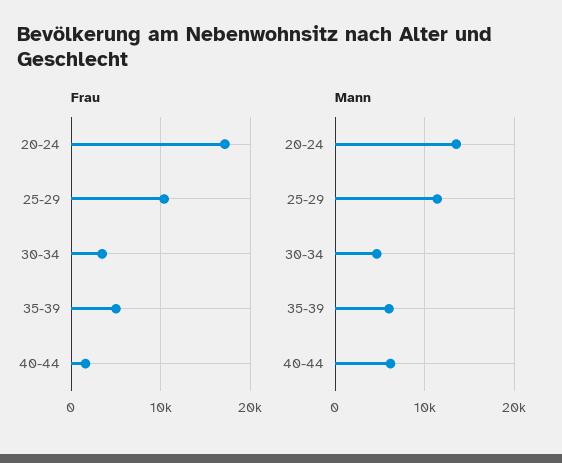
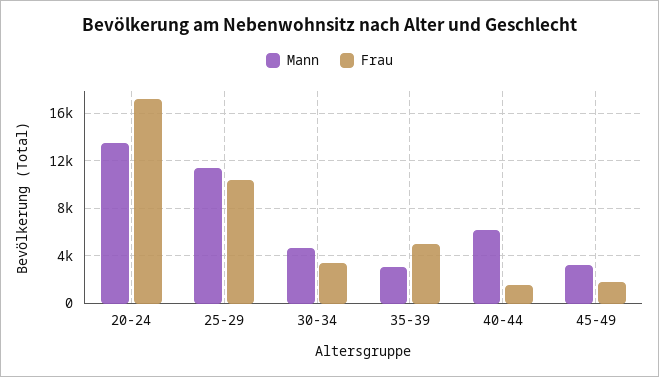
Mann, 35-39: 6000 -> 3000
Mann, 45-49: none -> 3000
Frau, 45-49: none -> 2000

